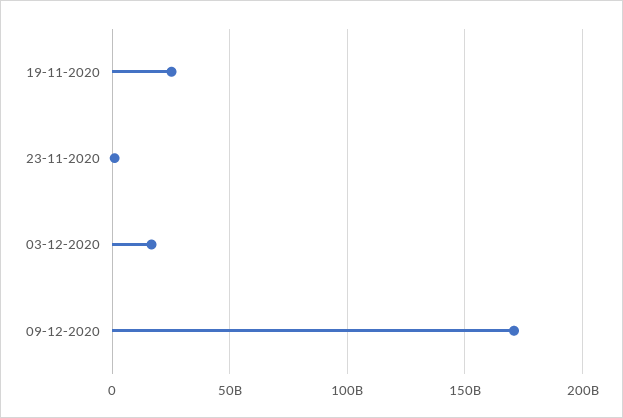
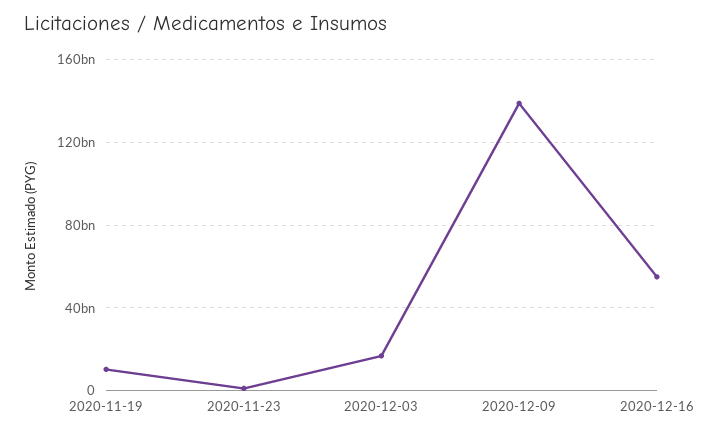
19-11-2020: 25000000000 -> 10000000000
09-12-2020: 170000000000 -> 140000000000
2020-12-16: none -> 55000000000

